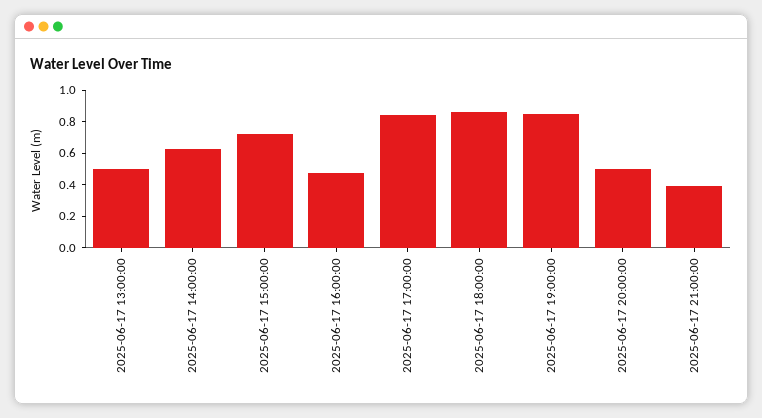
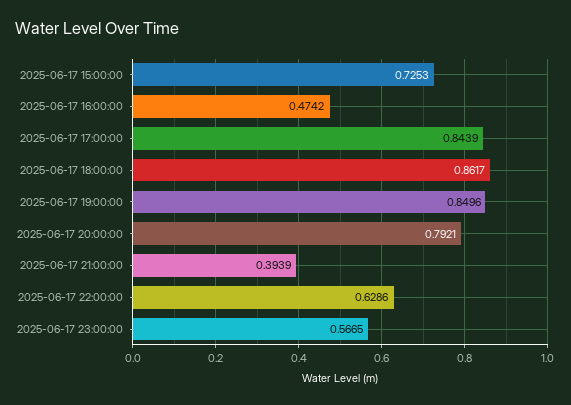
2025-06-17 13:00:00: 0.5 -> none
2025-06-17 14:00:00: 0.6 -> none
2025-06-17 20:00:00: 0.5 -> 0.7921
2025-06-17 22:00:00: none -> 0.6286
2025-06-17 23:00:00: none -> 0.5665

